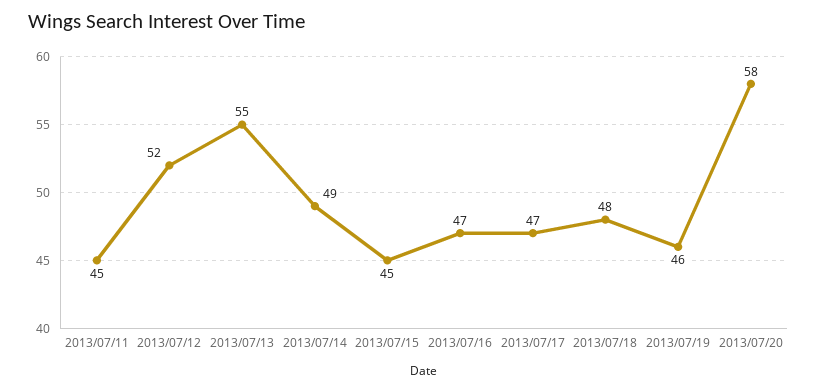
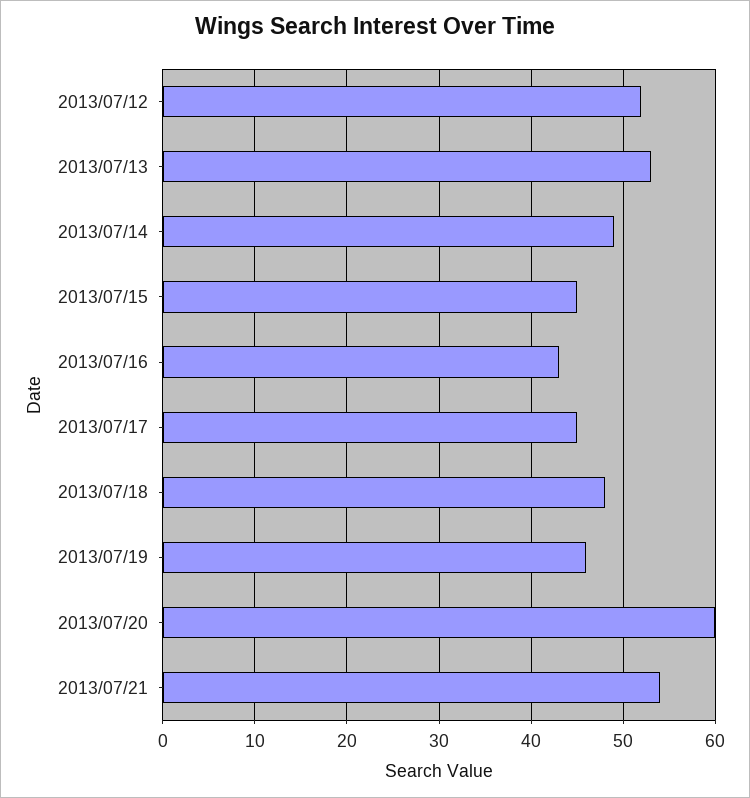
2013/07/11: 45 -> none
2013/07/13: 55 -> 53
2013/07/16: 47 -> 43
2013/07/17: 47 -> 45
2013/07/20: 58 -> 60
2013/07/21: none -> 54

